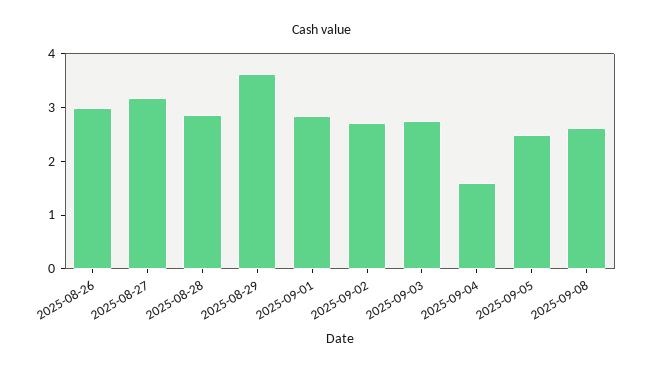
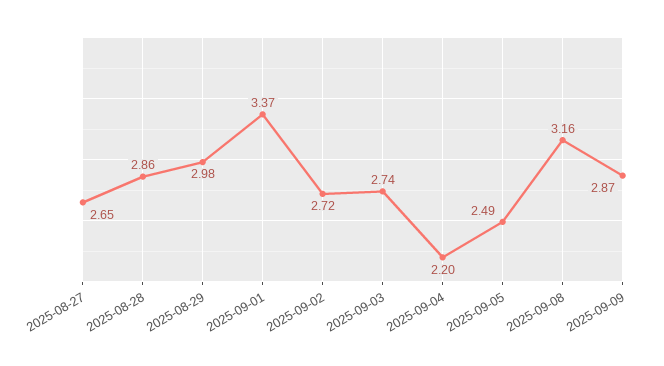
2025-08-26: 3 -> none
2025-08-27: 3.2 -> 2.65
2025-08-29: 3.6 -> 2.98
2025-09-01: 2.8 -> 3.37
2025-09-04: 1.6 -> 2.2
2025-09-08: 2.6 -> 3.16
2025-09-09: none -> 2.87

